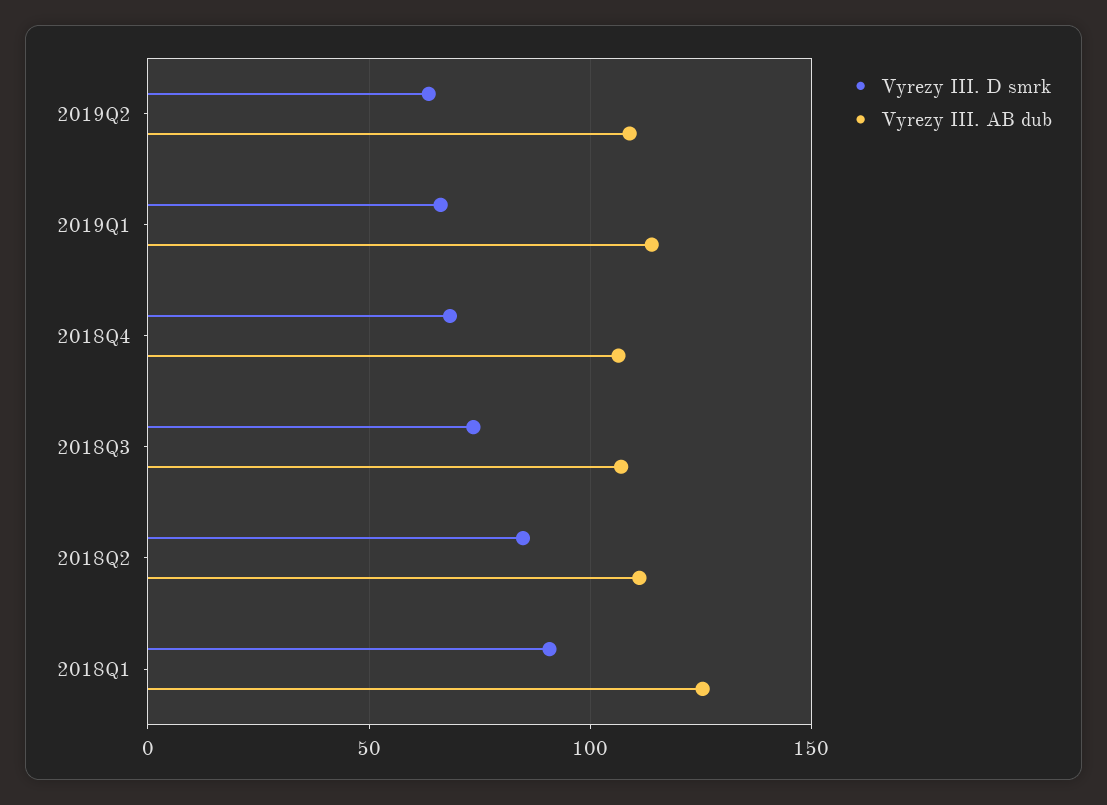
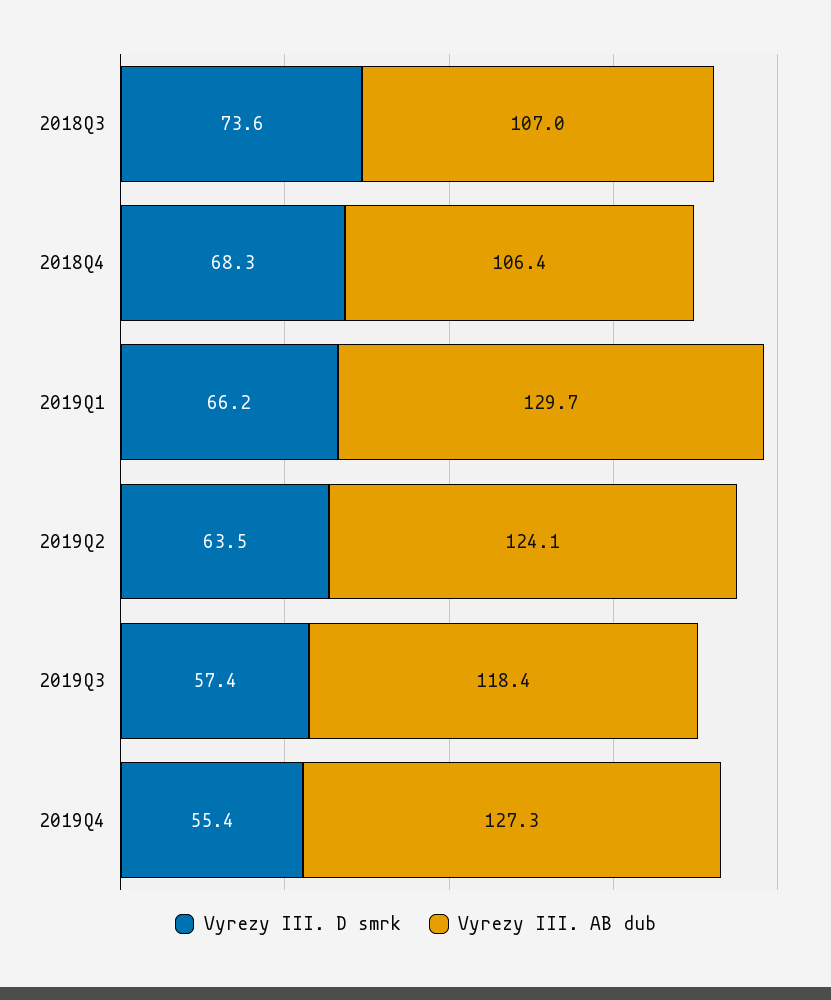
Vyrezy III. AB dub, 2019Q2: 110 -> 124.1
Vyrezy III. AB dub, 2019Q1: 115 -> 129.7
Vyrezy III. D smrk, 2018Q2: 85 -> none
Vyrezy III. AB dub, 2018Q2: 110 -> none
Vyrezy III. D smrk, 2018Q1: 90 -> none
Vyrezy III. AB dub, 2018Q1: 125 -> none
Vyrezy III. D smrk, 2019Q3: none -> 57.4
Vyrezy III. AB dub, 2019Q3: none -> 118.4
Vyrezy III. D smrk, 2019Q4: none -> 55.4
Vyrezy III. AB dub, 2019Q4: none -> 127.3

